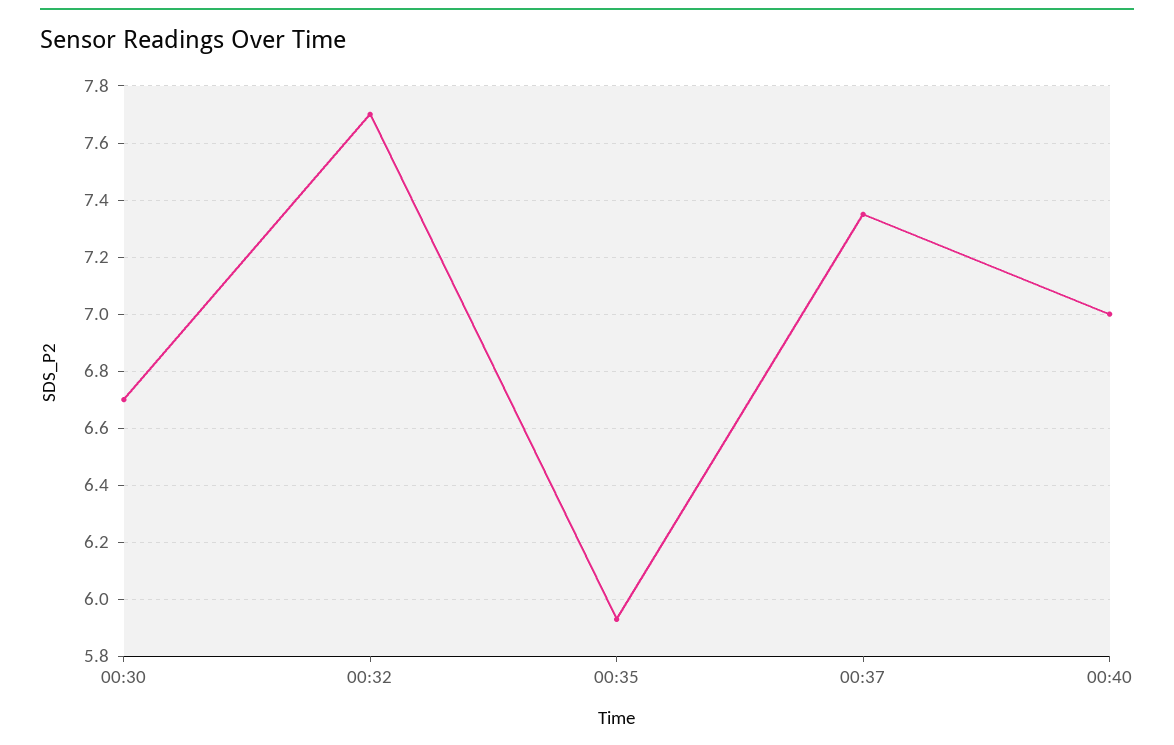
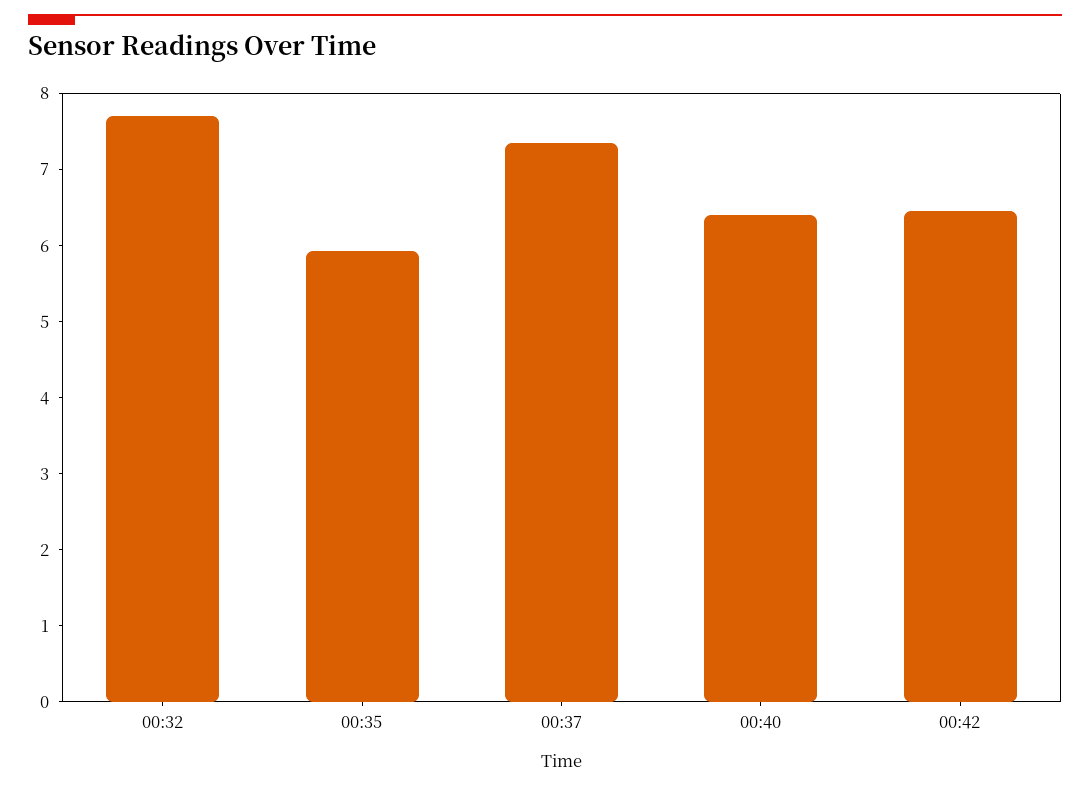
00:30: 6.7 -> none
00:40: 7 -> 6.4
00:42: none -> 6.4

